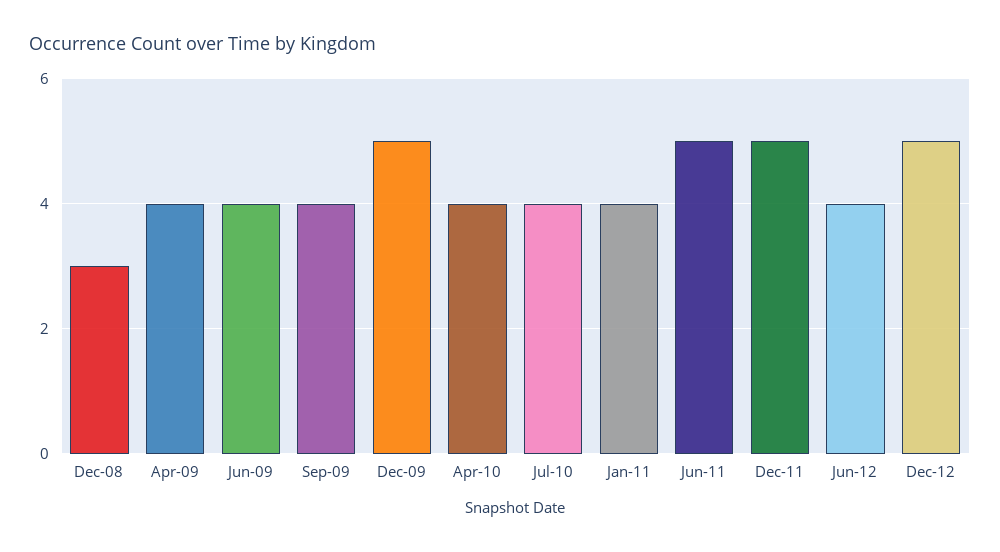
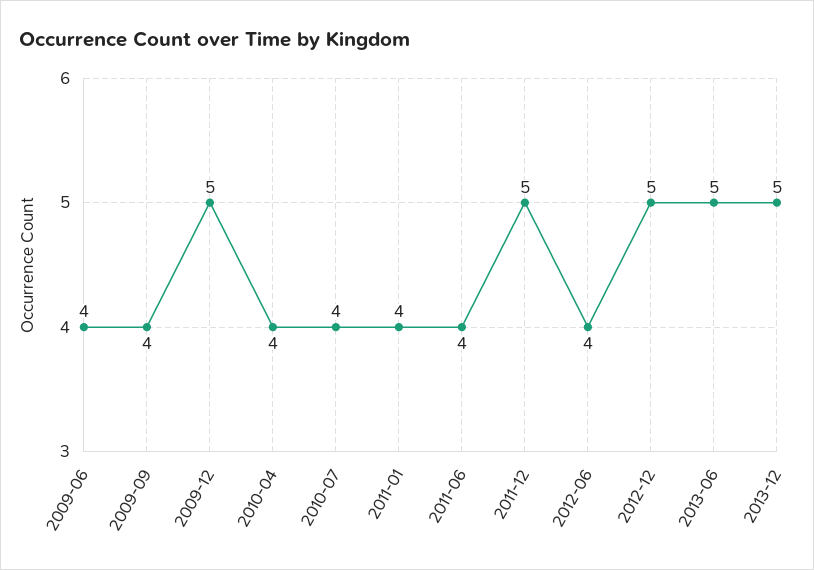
Dec-08: 3 -> none
Apr-09: 4 -> none
Jun-11: 5 -> 4
2013-06: none -> 5
2013-12: none -> 5

